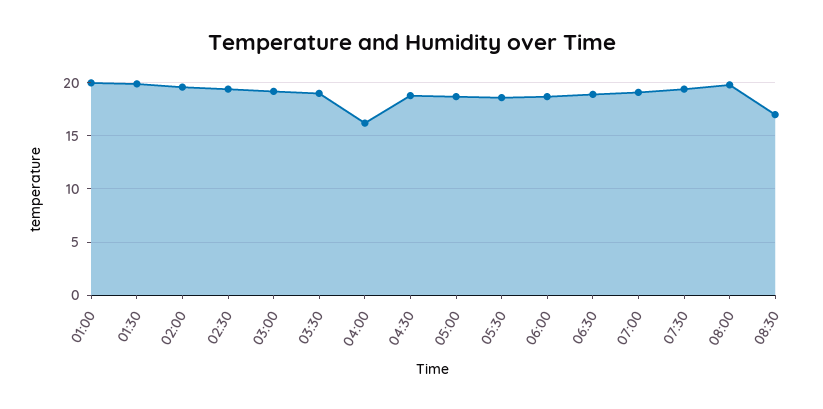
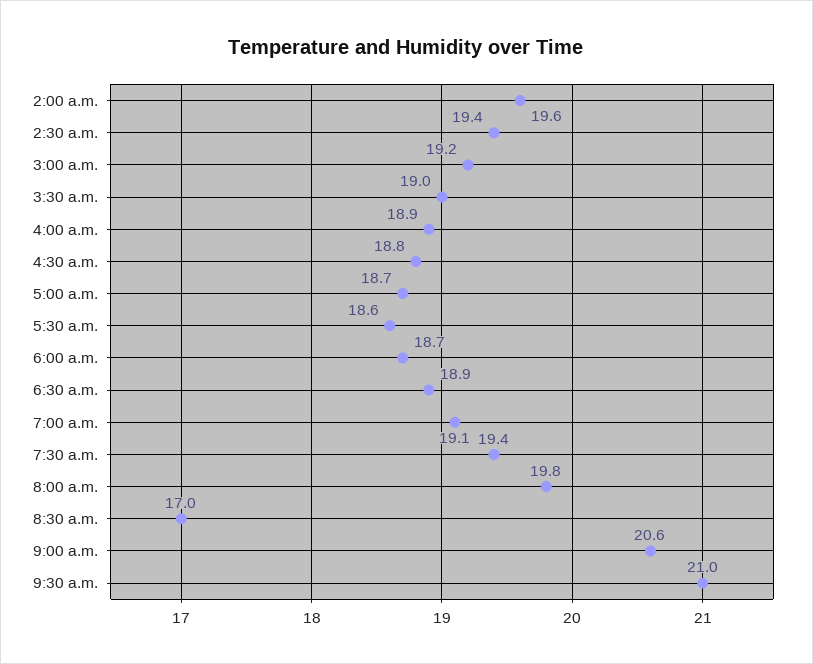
01:00: 20 -> none
01:30: 20 -> none
04:00: 16 -> 18.9
9:00 a.m.: none -> 20.6
9:30 a.m.: none -> 21

